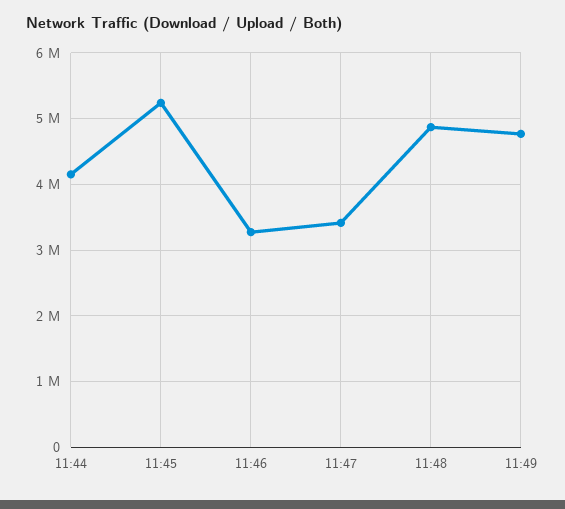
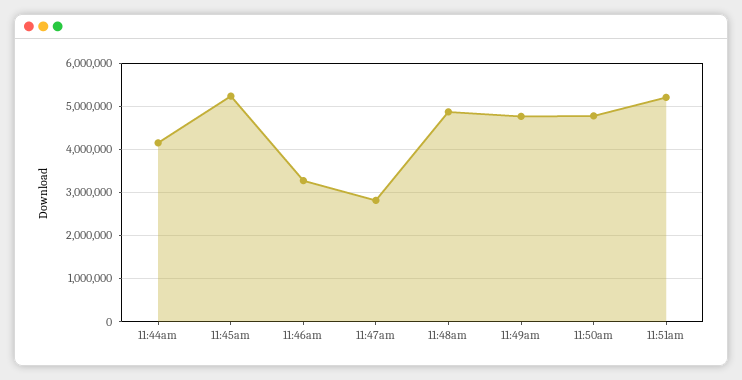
11:47: 3400000 -> 2800000
11:50am: none -> 4800000
11:51am: none -> 5200000

